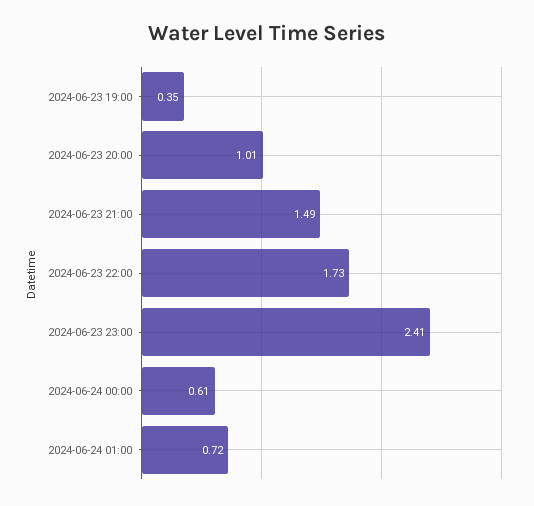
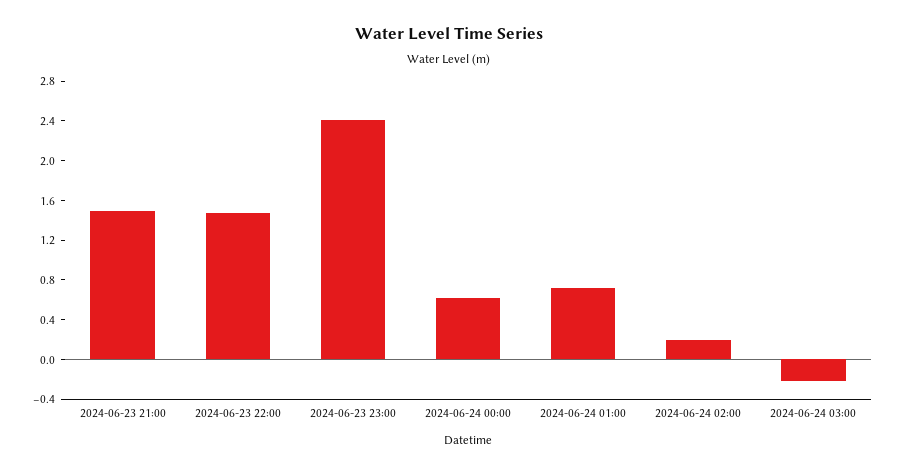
2024-06-23 19:00: 0.35 -> none
2024-06-23 20:00: 1.01 -> none
2024-06-23 22:00: 1.73 -> 1.5
2024-06-24 02:00: none -> 0.2
2024-06-24 03:00: none -> -0.2

